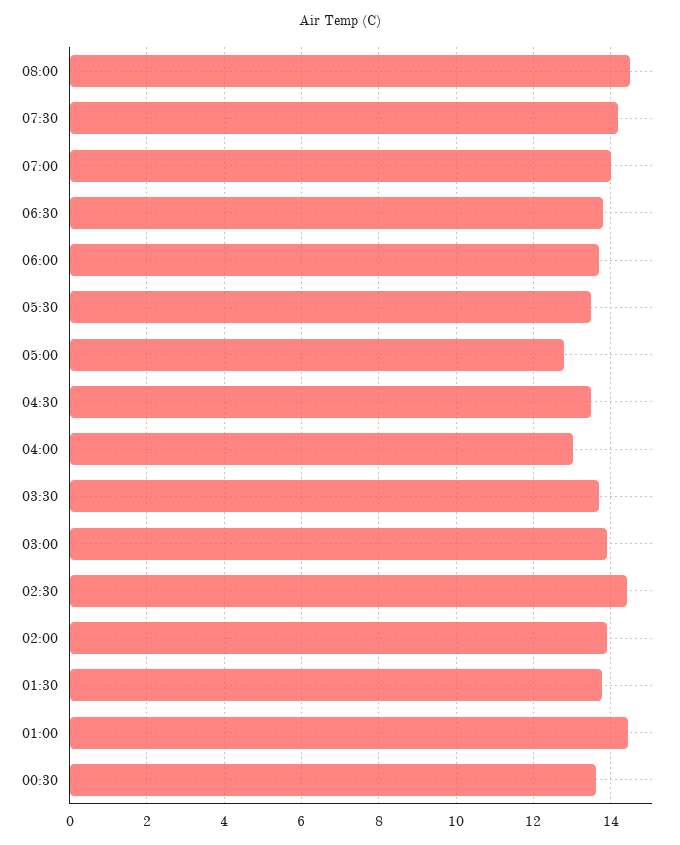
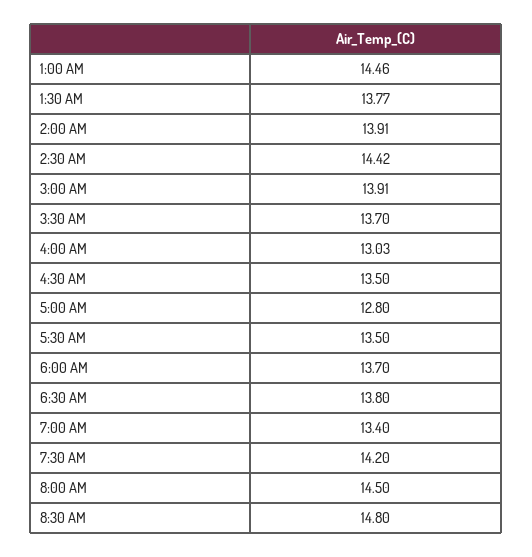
07:00: 14 -> 13.4
00:30: 13.6 -> none
8:30 AM: none -> 14.8

